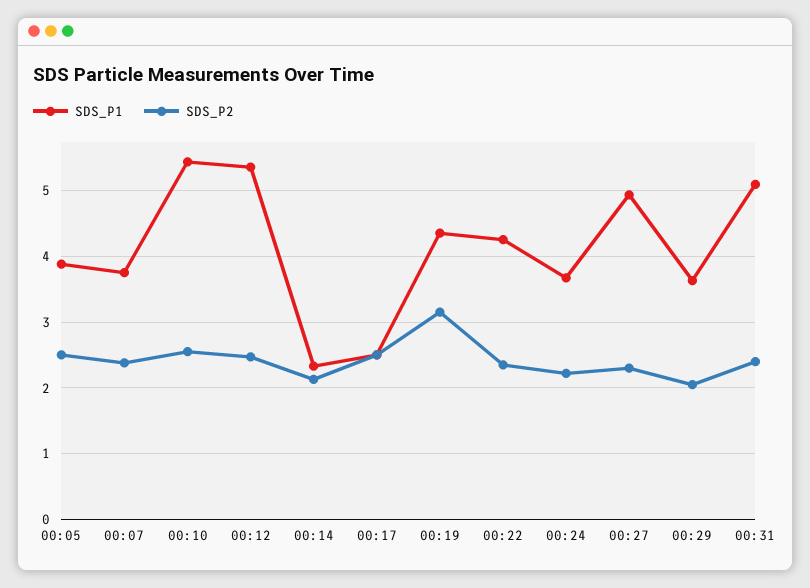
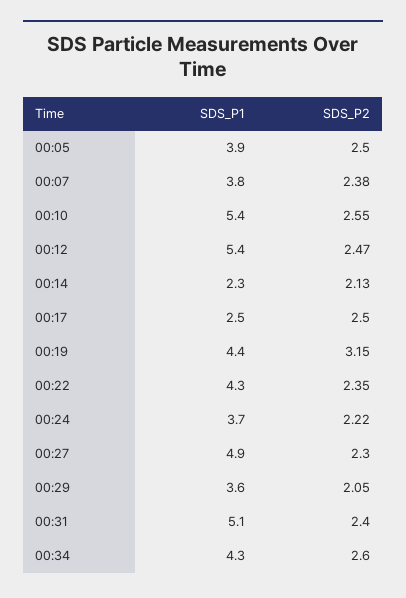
SDS_P1, 00:34: none -> 4.3
SDS_P2, 00:34: none -> 2.6

